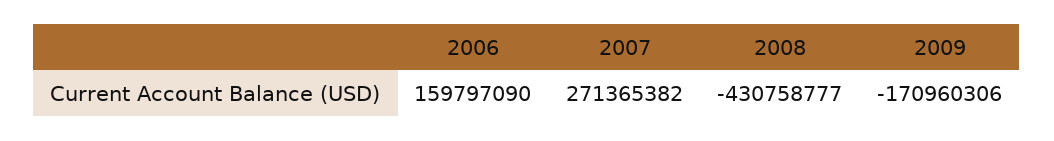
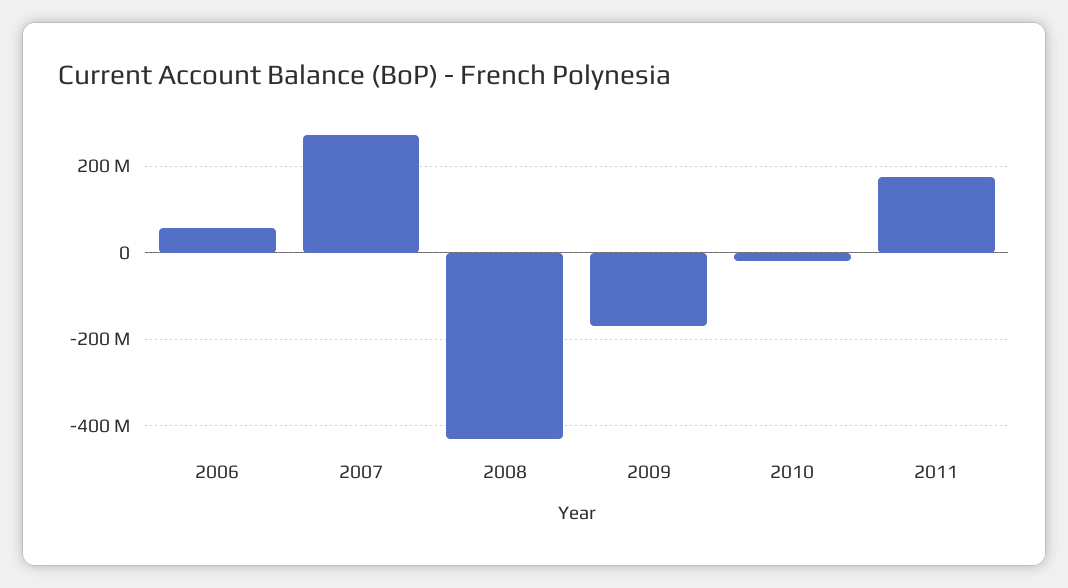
2006: 159797090 -> 60000000
2010: none -> -20000000
2011: none -> 180000000

